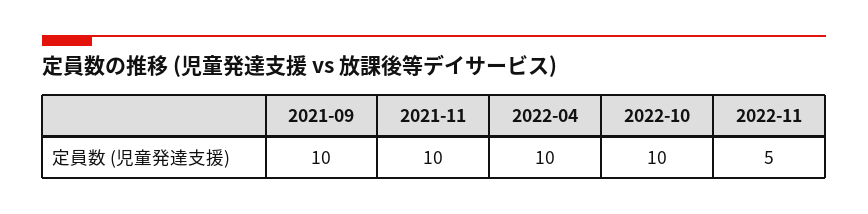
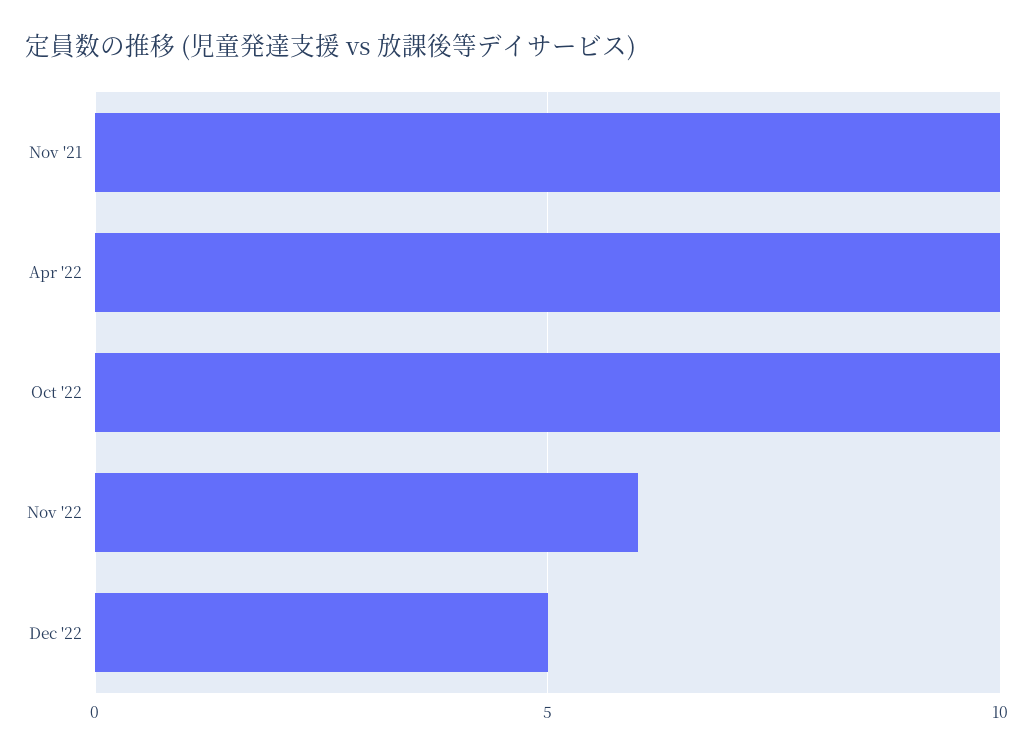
2021-09: 10 -> none
2022-11: 5 -> 6
Dec '22: none -> 5

